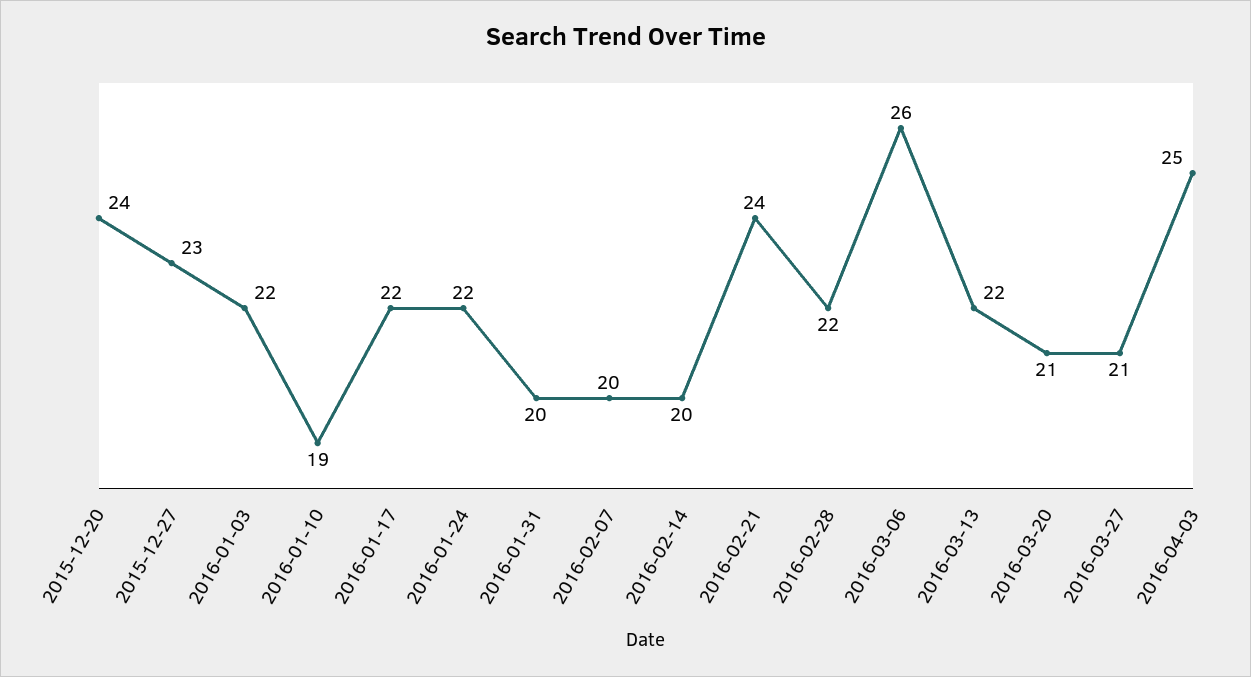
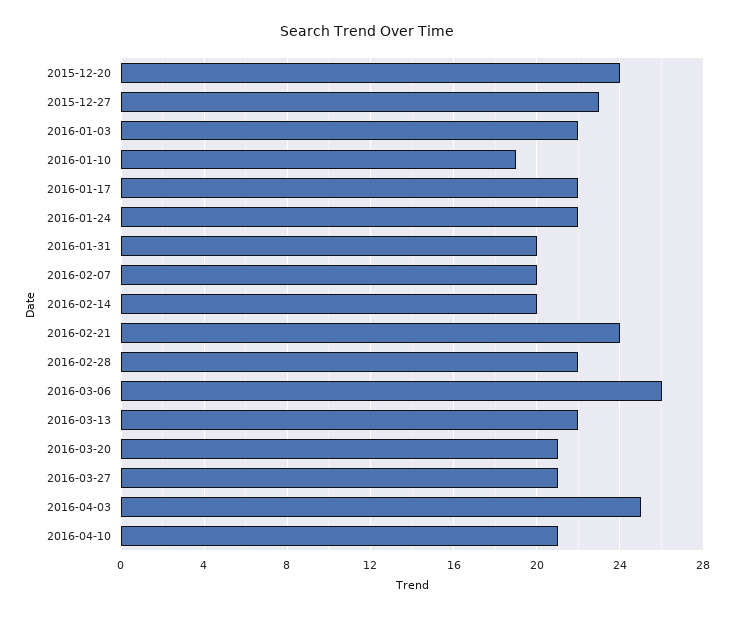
2016-04-10: none -> 21

